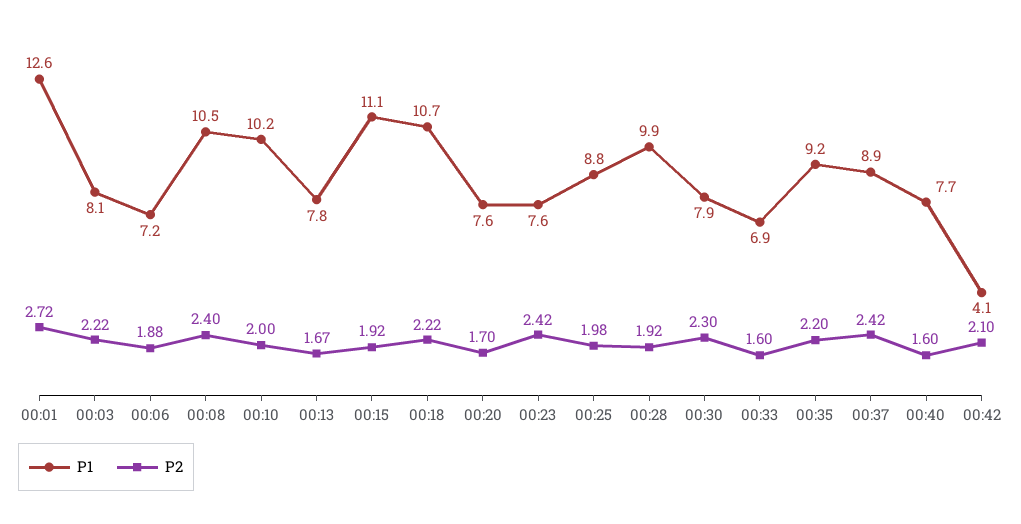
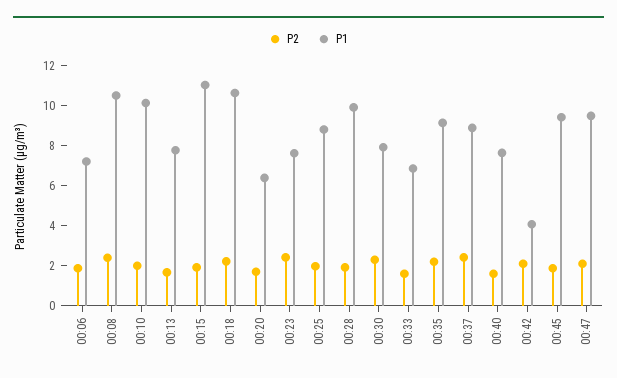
P1, 00:01: 12.6 -> none
P2, 00:01: 2.72 -> none
P1, 00:03: 8.1 -> none
P2, 00:03: 2.22 -> none
P1, 00:20: 7.6 -> 6.5
P2, 00:45: none -> 2
P1, 00:45: none -> 9.5
P2, 00:47: none -> 2
P1, 00:47: none -> 9.5

